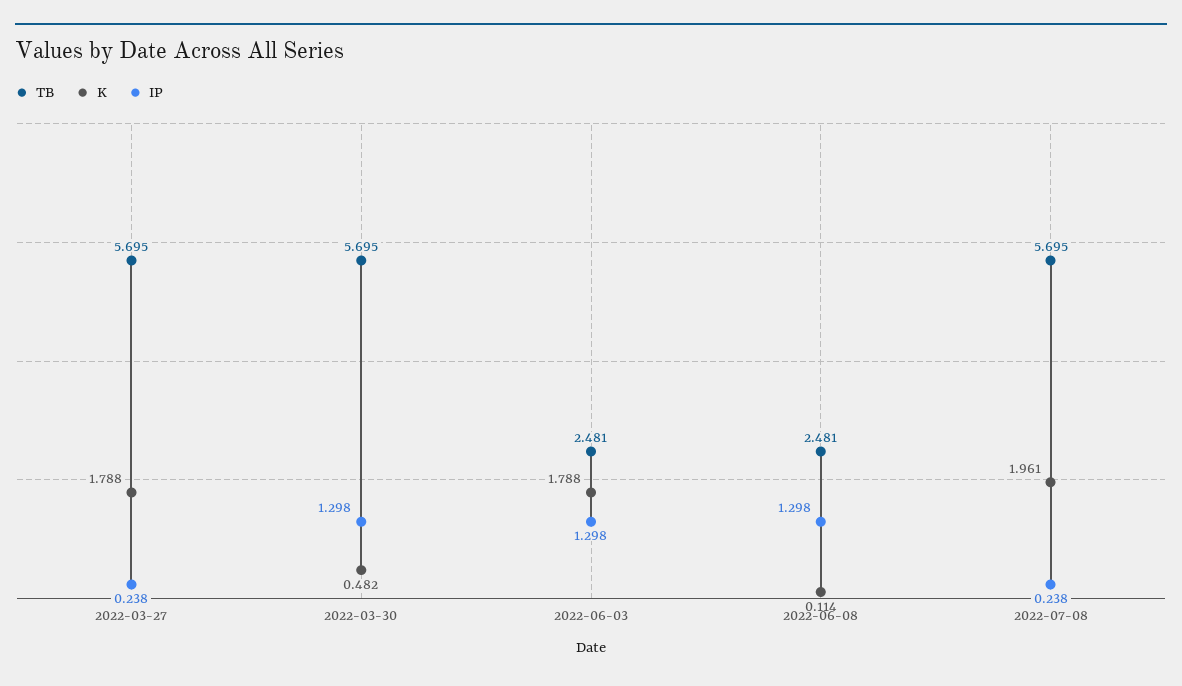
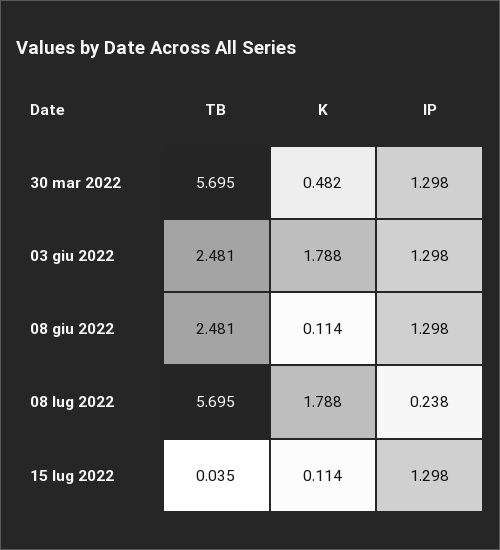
TB, 2022-03-27: 5.695 -> none
K, 2022-03-27: 1.788 -> none
IP, 2022-03-27: 0.238 -> none
K, 2022-07-08: 1.961 -> 1.788
TB, 15 lug 2022: none -> 0.035
K, 15 lug 2022: none -> 0.114
IP, 15 lug 2022: none -> 1.298

